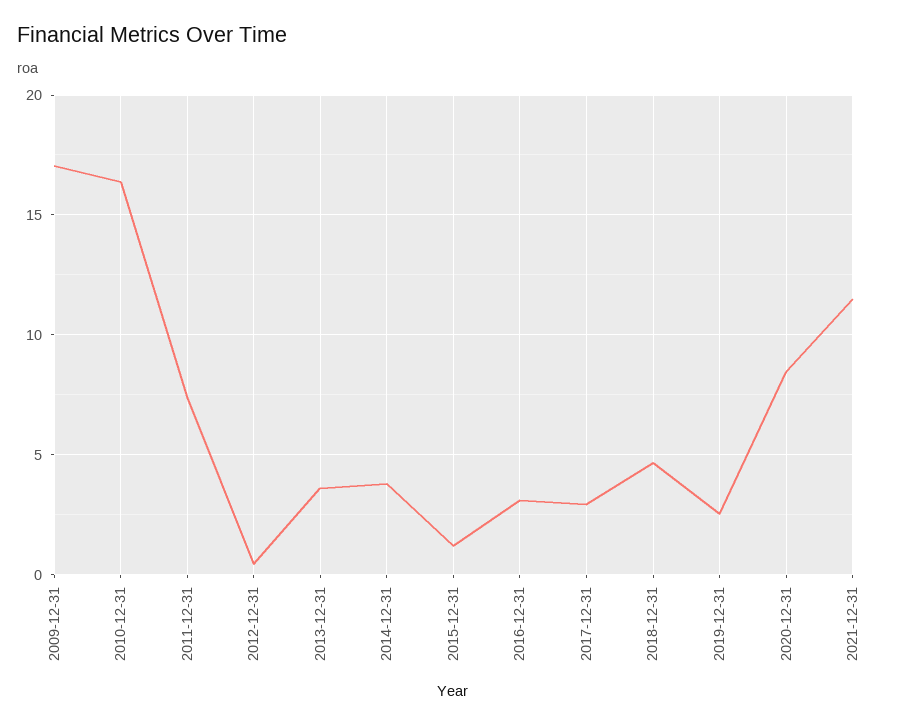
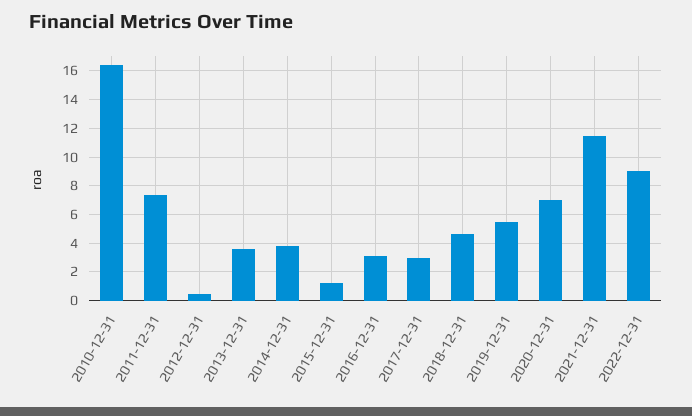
2009-12-31: 17 -> none
2019-12-31: 2.5 -> 5.5
2020-12-31: 8.5 -> 7
2022-12-31: none -> 9

